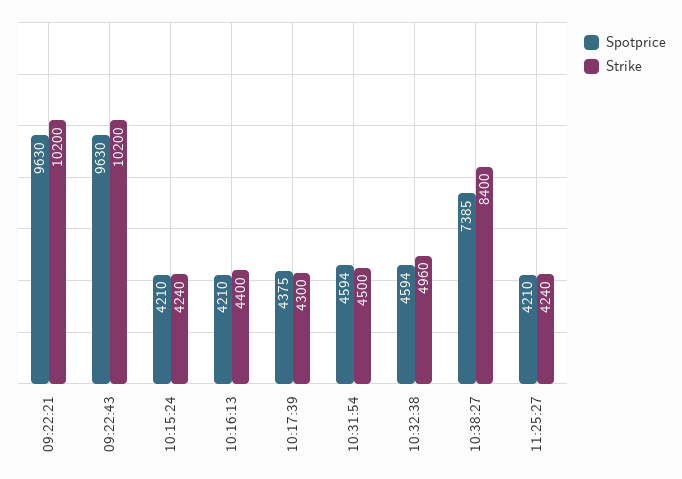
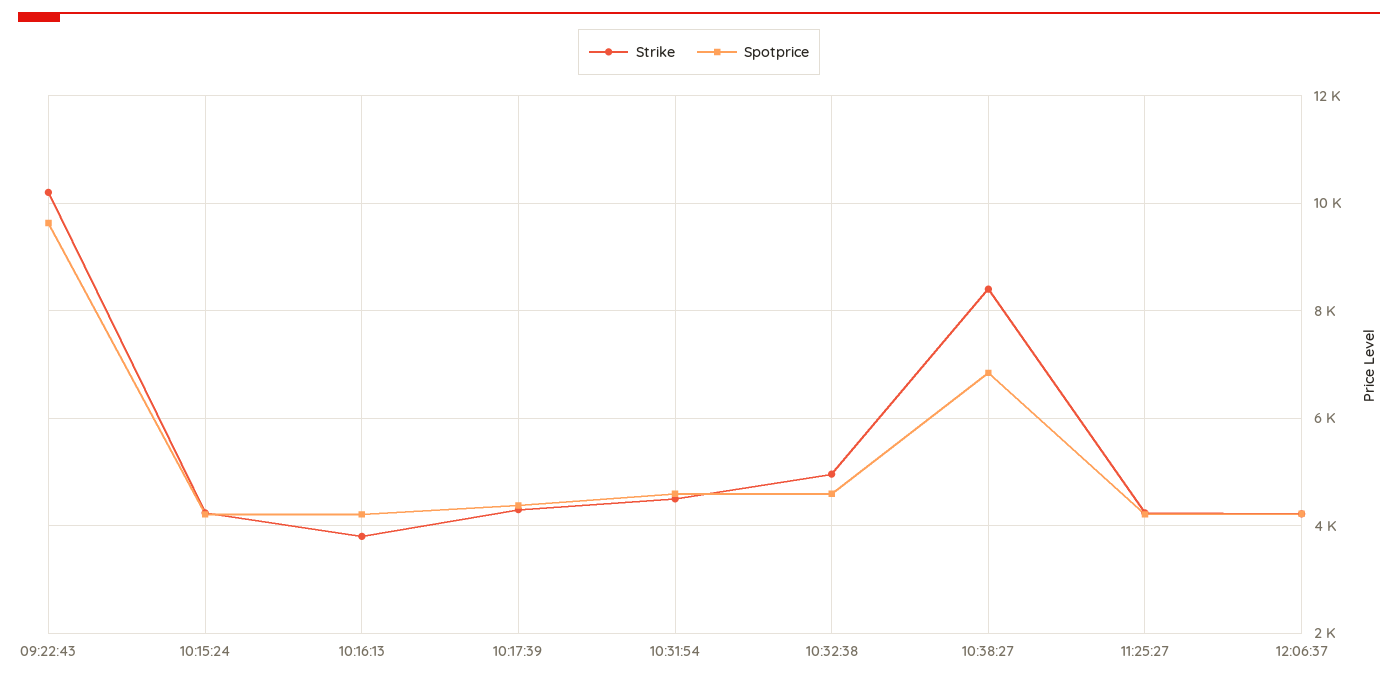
Spotprice, 09:22:21: 9630 -> none
Strike, 09:22:21: 10200 -> none
Strike, 10:16:13: 4400 -> 3800
Spotprice, 10:38:27: 7385 -> 6800
Strike, 12:06:37: none -> 4200
Spotprice, 12:06:37: none -> 4200

